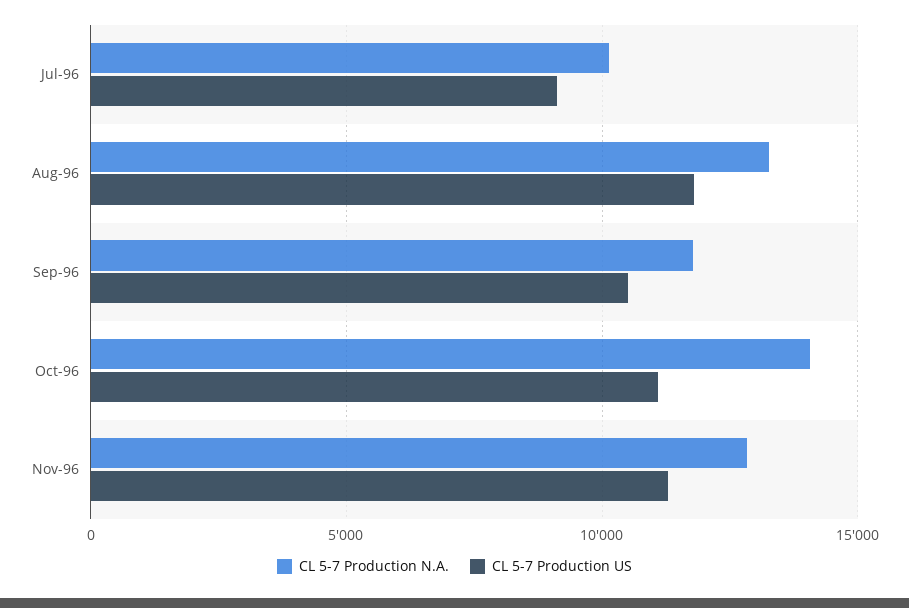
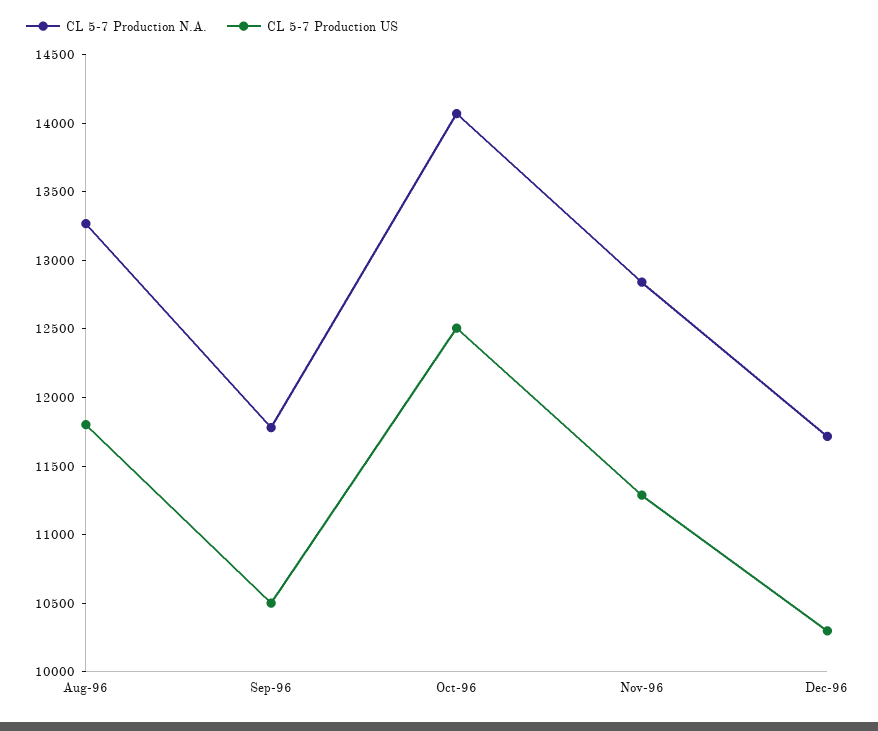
CL 5-7 Production N.A., Jul-96: 10000 -> none
CL 5-7 Production US, Jul-96: 9000 -> none
CL 5-7 Production US, Oct-96: 11000 -> 12500
CL 5-7 Production N.A., Dec-96: none -> 11700
CL 5-7 Production US, Dec-96: none -> 10300

